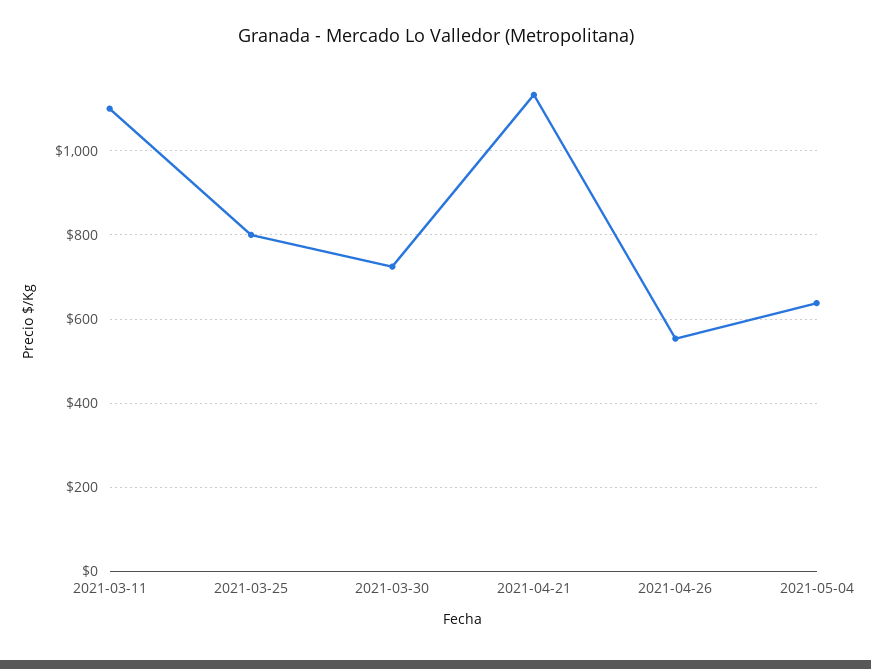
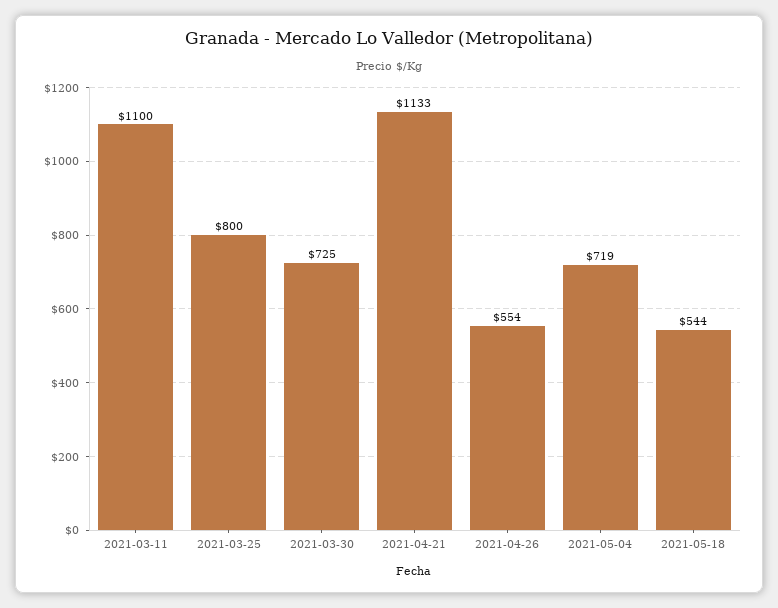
2021-05-04: 640 -> 719
2021-05-18: none -> 544

